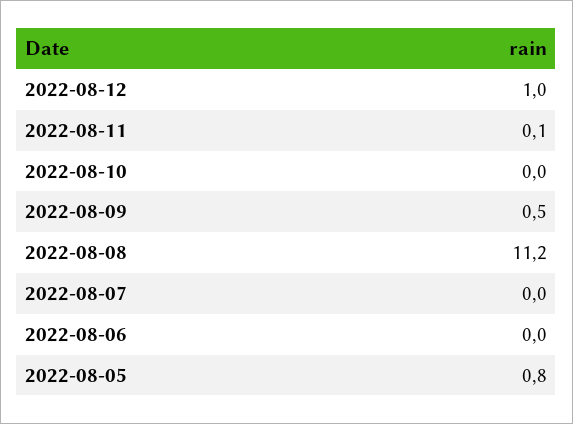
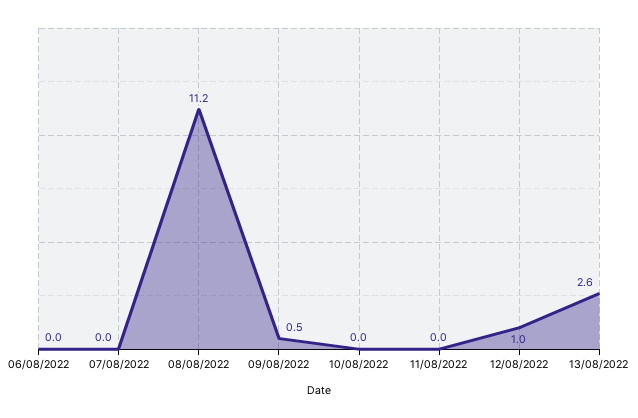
2022-08-11: 0.1 -> 0
2022-08-05: 0.8 -> none
13/08/2022: none -> 2.6

